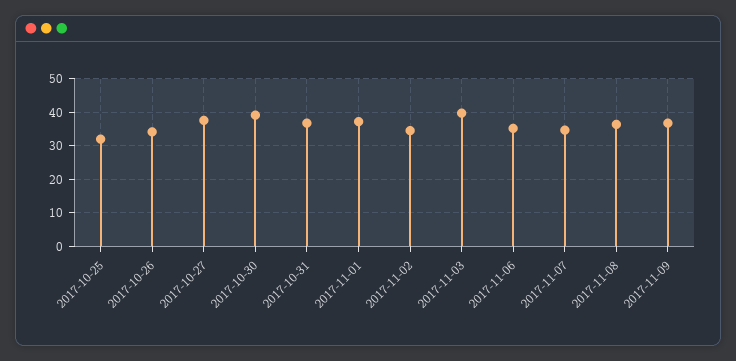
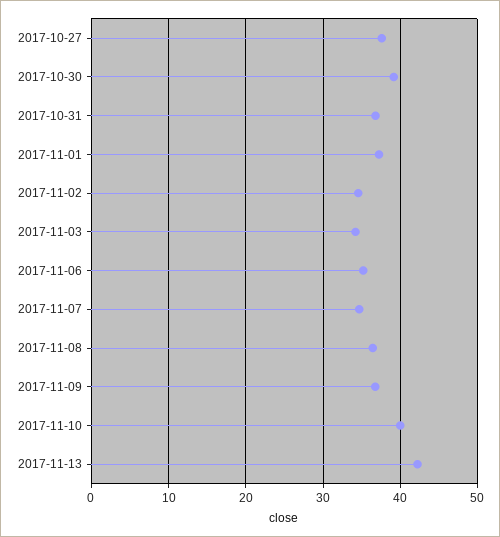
2017-10-25: 32 -> none
2017-10-26: 34 -> none
2017-11-03: 40 -> 34
2017-11-10: none -> 40
2017-11-13: none -> 42

